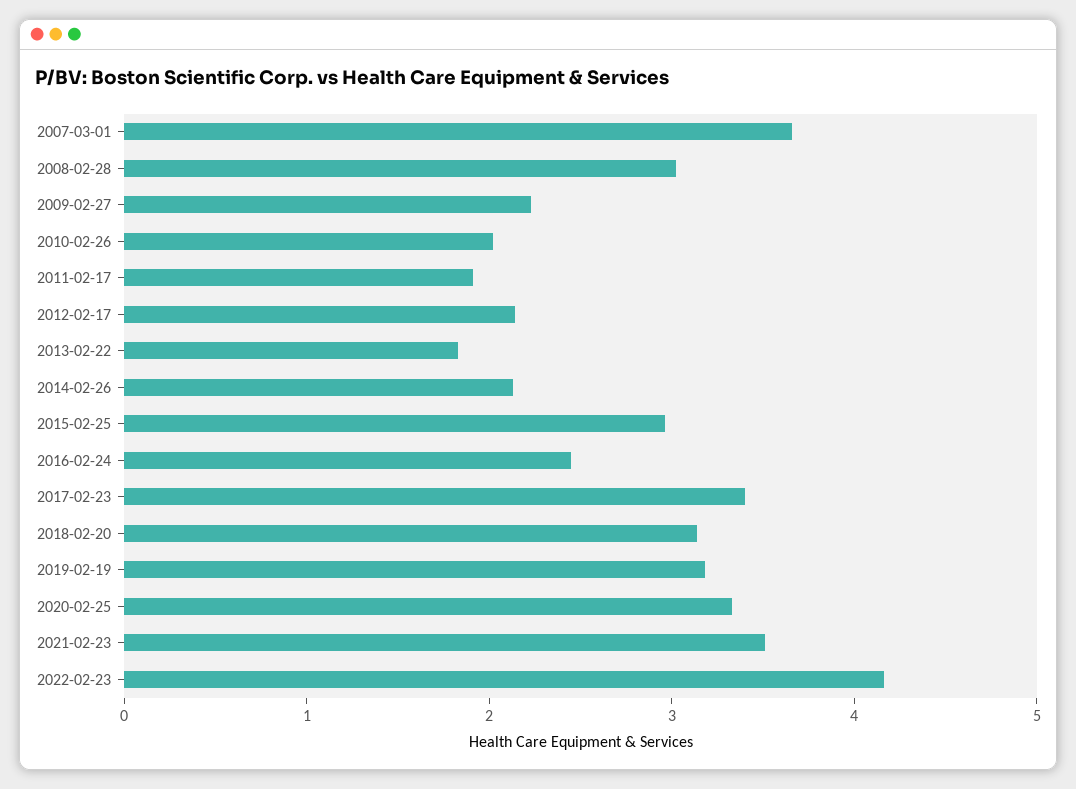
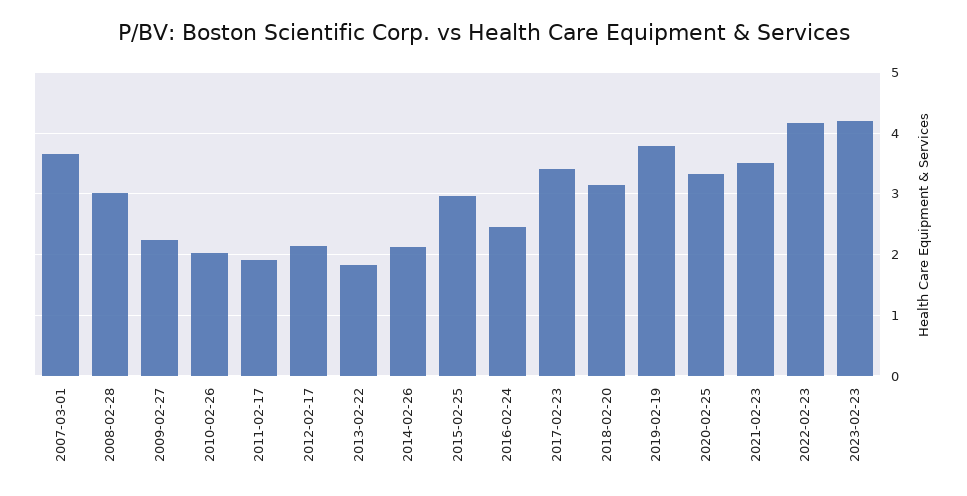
2019-02-19: 3.2 -> 3.8
2023-02-23: none -> 4.2

